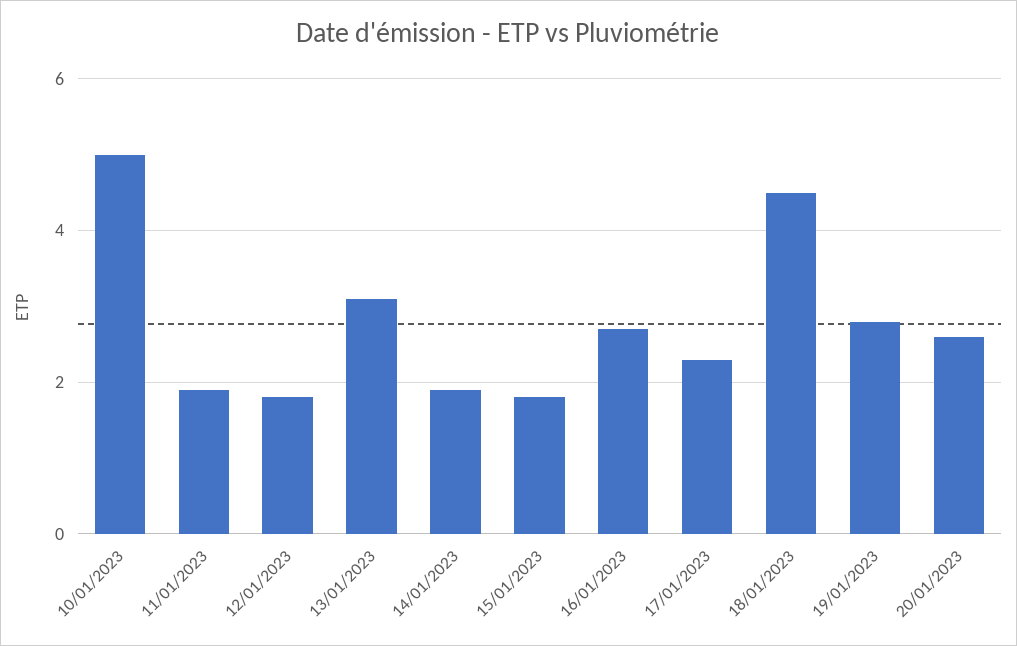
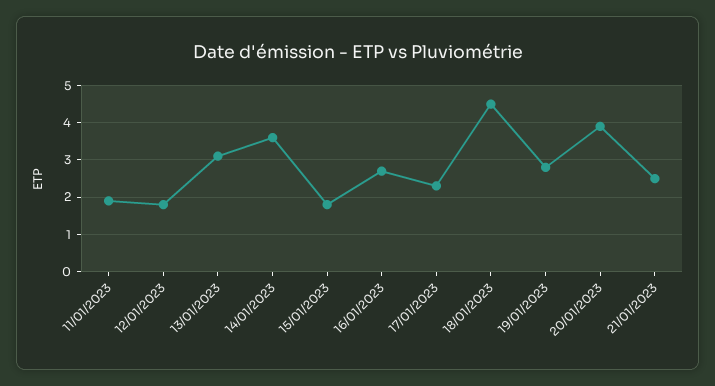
10/01/2023: 5 -> none
14/01/2023: 2 -> 3.5
20/01/2023: 2.5 -> 4
21/01/2023: none -> 2.5

